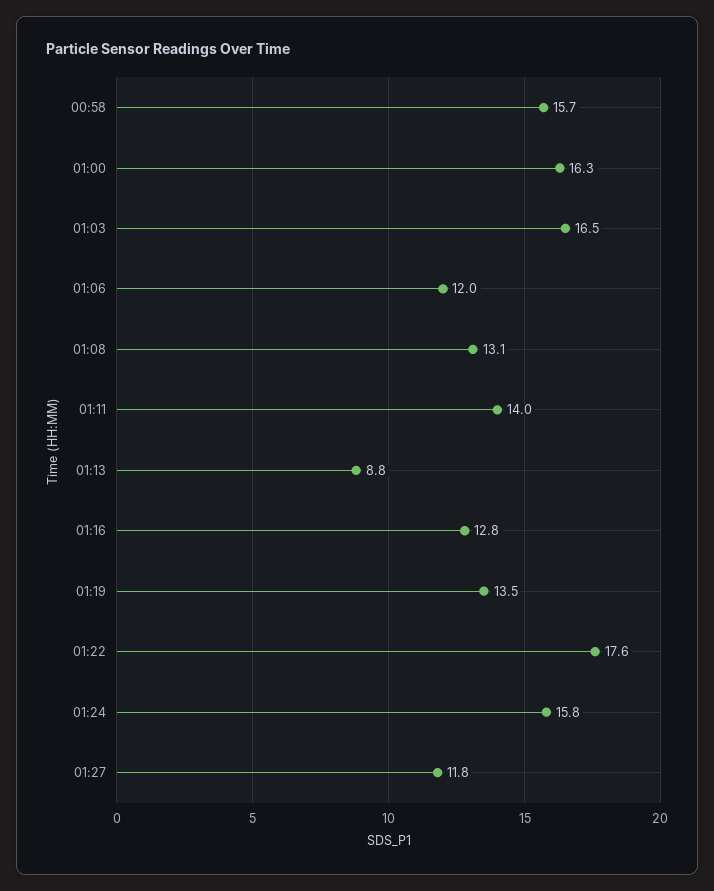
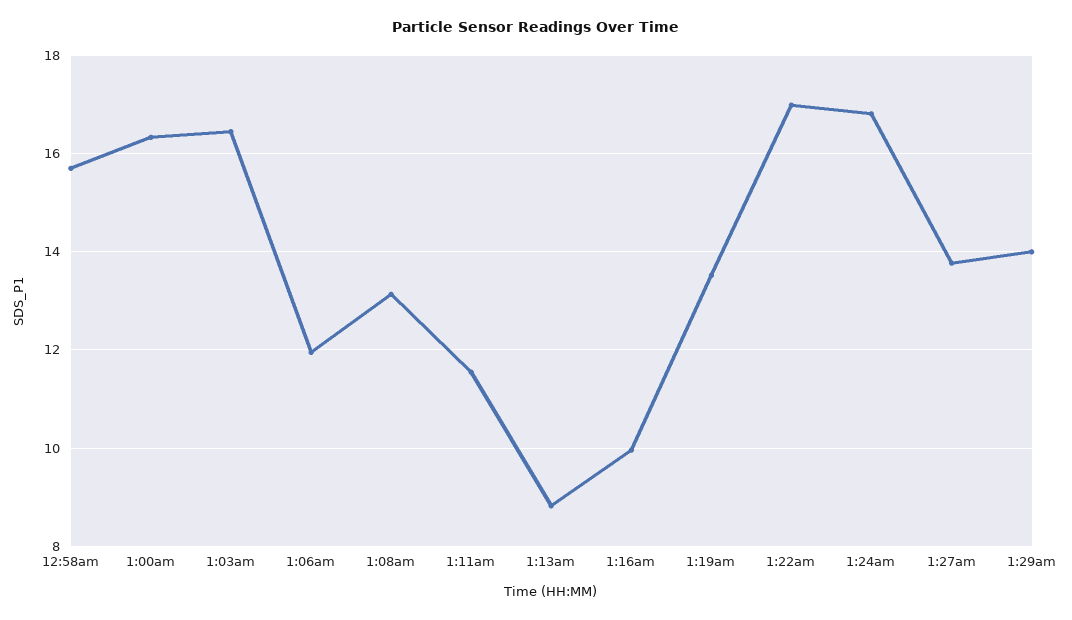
01:11: 14 -> 11.6
01:16: 12.8 -> 10
01:22: 17.6 -> 17
01:24: 15.8 -> 16.8
01:27: 11.8 -> 13.8
1:29am: none -> 14

